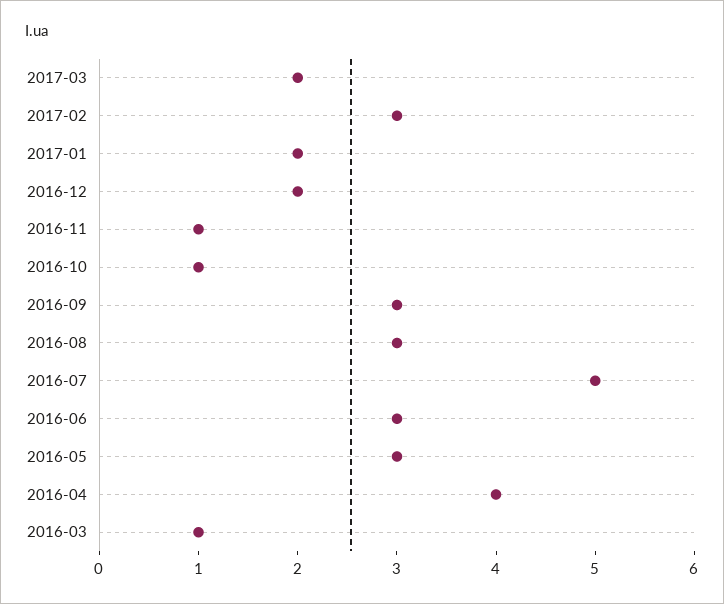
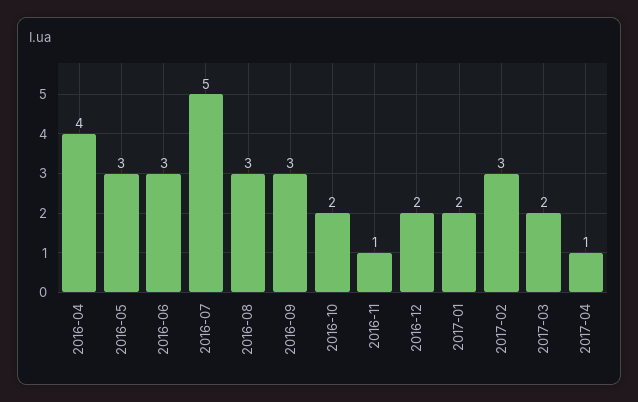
2016-10: 1 -> 2
2016-03: 1 -> none
2017-04: none -> 1

